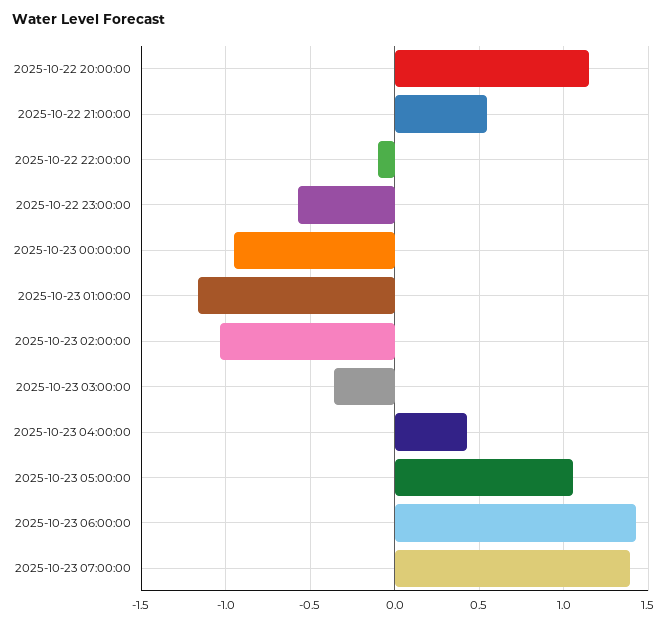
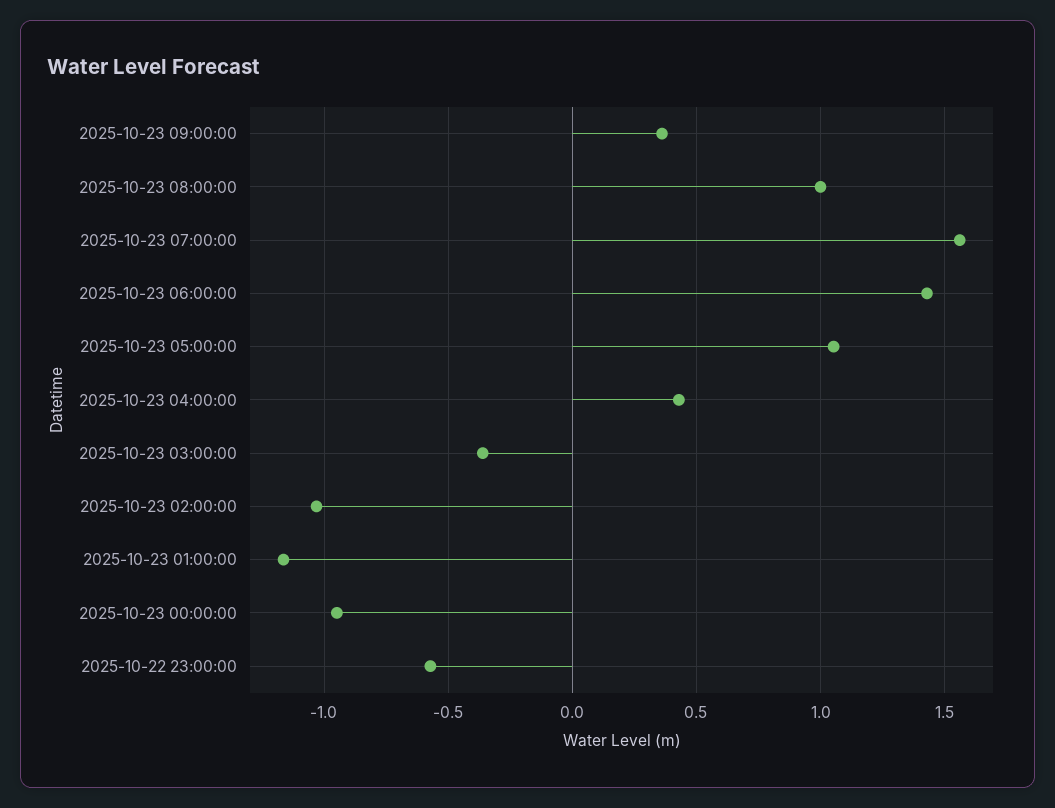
2025-10-22 20:00:00: 1.15 -> none
2025-10-22 21:00:00: 0.55 -> none
2025-10-22 22:00:00: -0.1 -> none
2025-10-23 07:00:00: 1.4 -> 1.55
2025-10-23 09:00:00: none -> 0.35
2025-10-23 08:00:00: none -> 1

